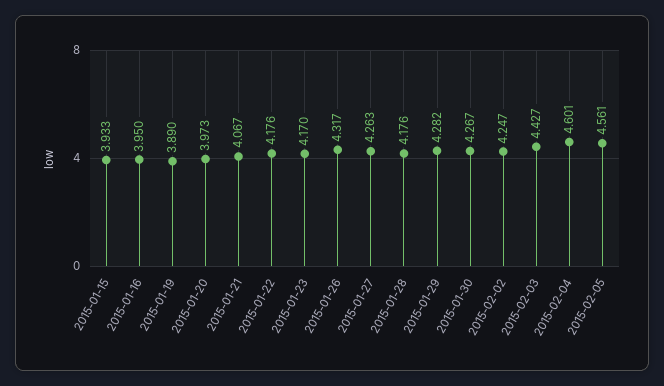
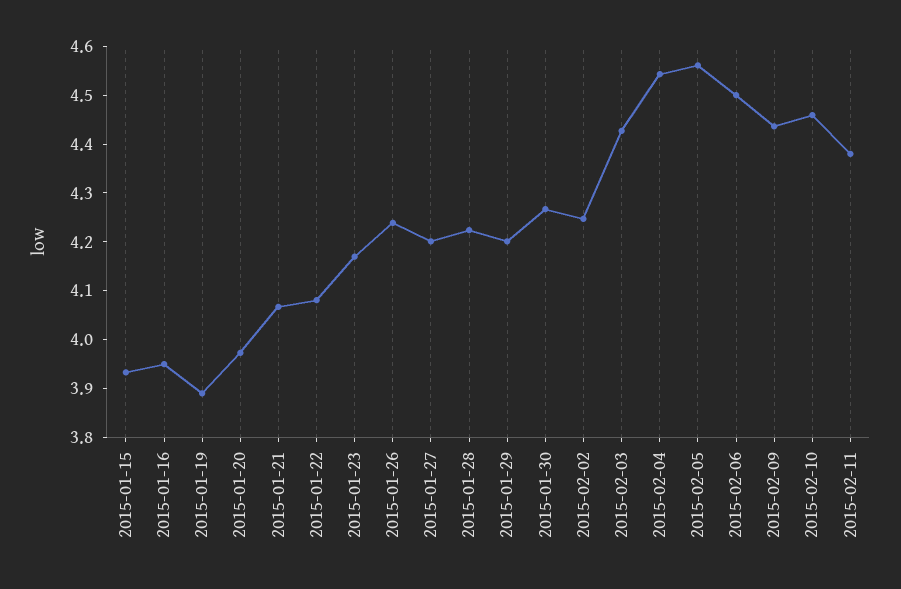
2015-01-22: 4.176 -> 4.08
2015-01-26: 4.317 -> 4.24
2015-01-27: 4.263 -> 4.2
2015-01-28: 4.176 -> 4.22
2015-01-29: 4.282 -> 4.2
2015-02-04: 4.601 -> 4.54
2015-02-06: none -> 4.5
2015-02-09: none -> 4.44
2015-02-10: none -> 4.46
2015-02-11: none -> 4.38

